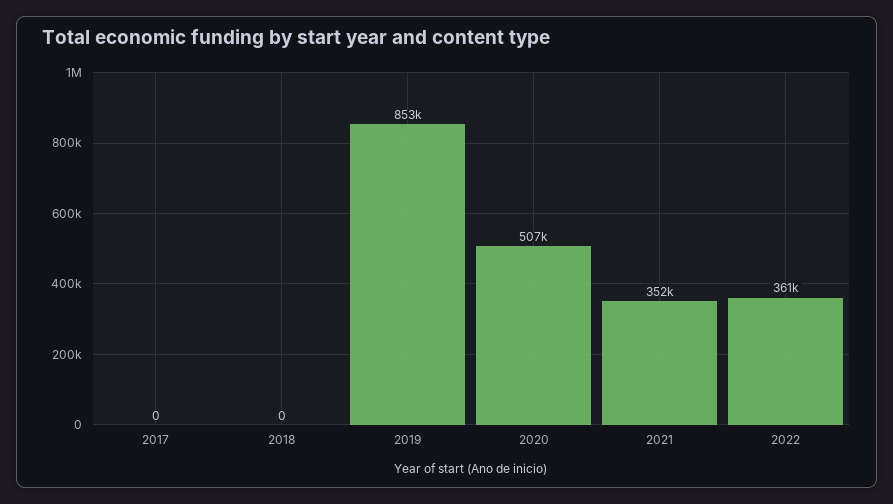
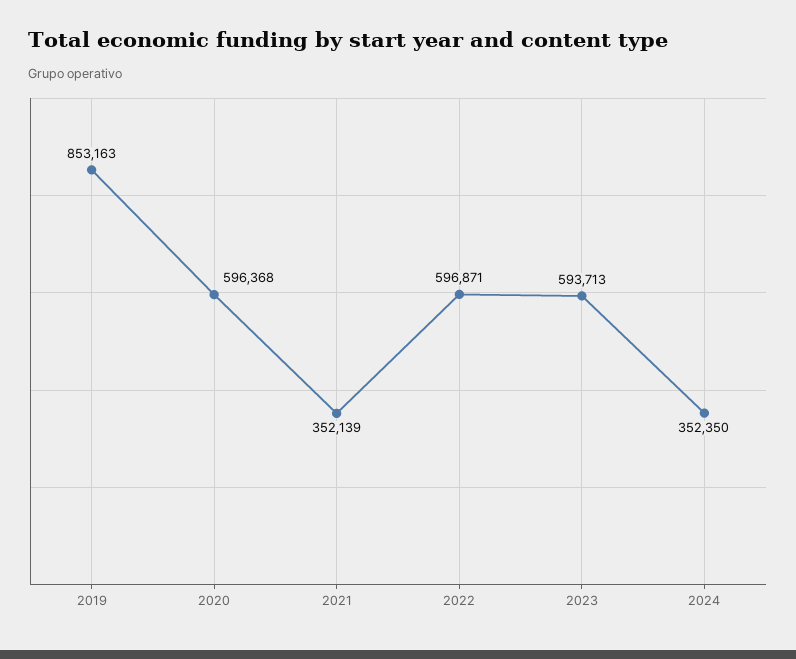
2017: 0 -> none
2018: 0 -> none
2020: 507000 -> 596368
2022: 361000 -> 596871
2023: none -> 593713
2024: none -> 352350

